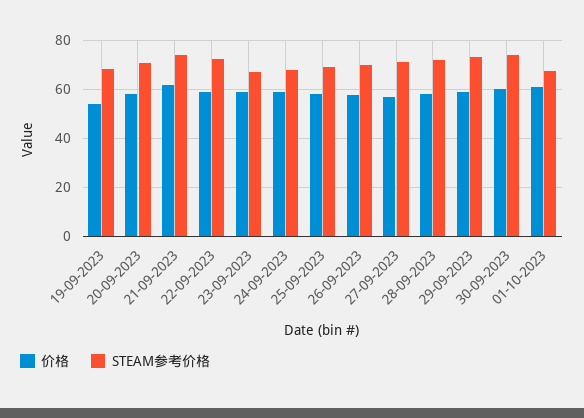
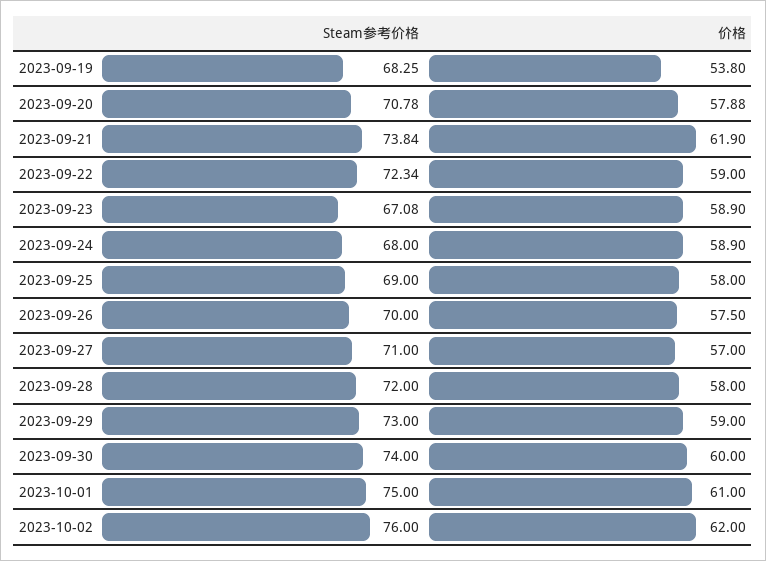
STEAM参考价格, 01-10-2023: 67.5 -> 75
STEAM参考价格, 2023-10-02: none -> 76
价格, 2023-10-02: none -> 62

